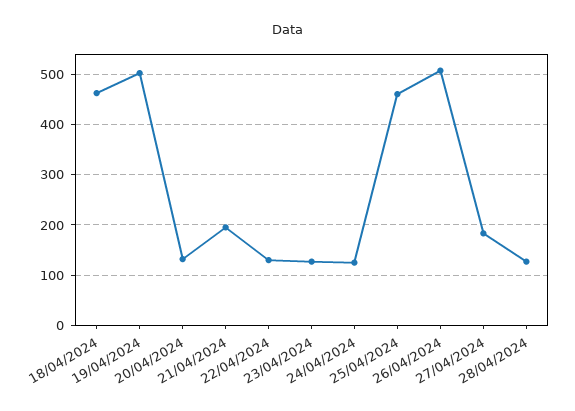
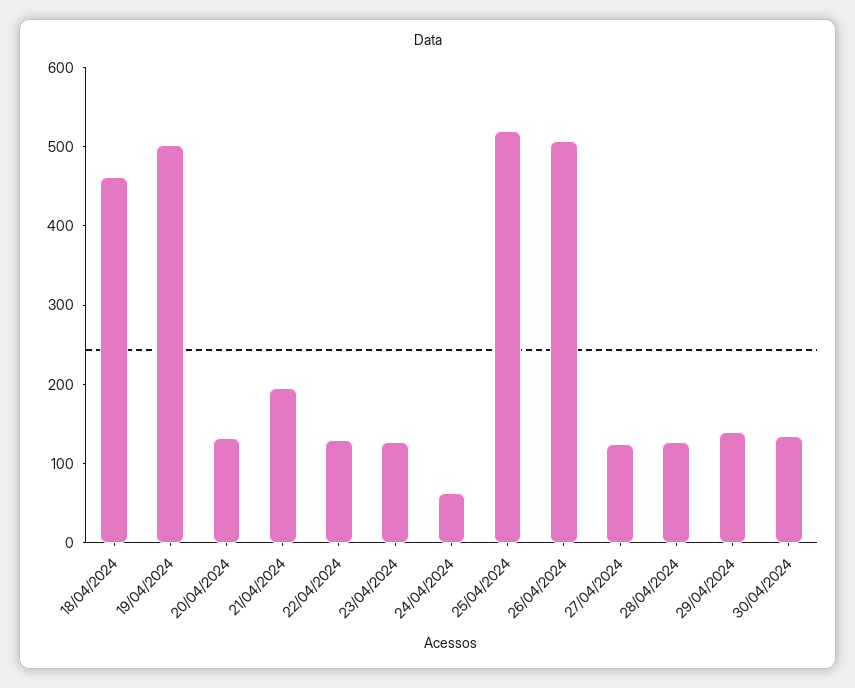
24/04/2024: 120 -> 60
25/04/2024: 460 -> 520
27/04/2024: 180 -> 120
29/04/2024: none -> 140
30/04/2024: none -> 140

